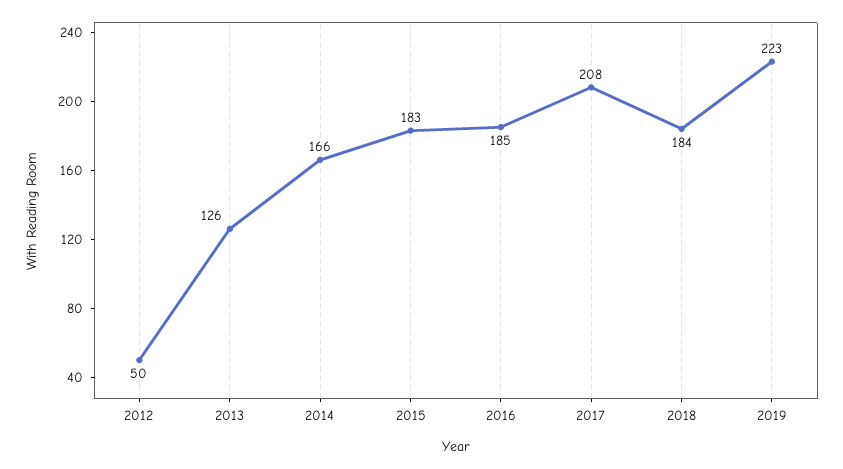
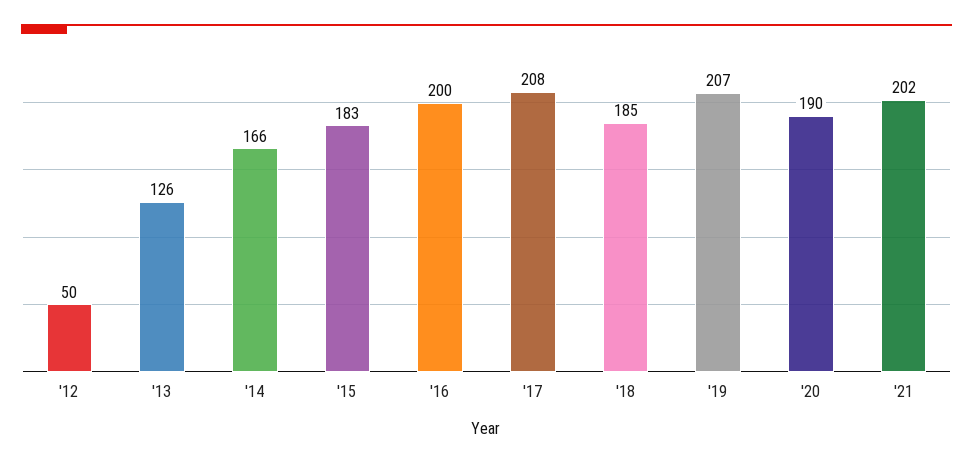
2016: 185 -> 200
2018: 184 -> 185
2019: 223 -> 207
'20: none -> 190
'21: none -> 202

